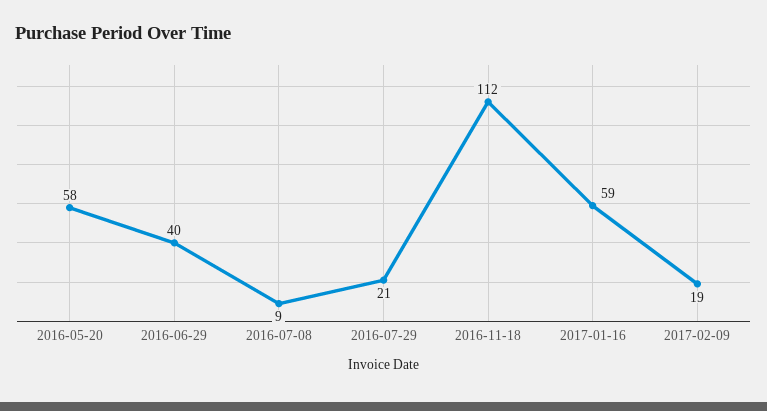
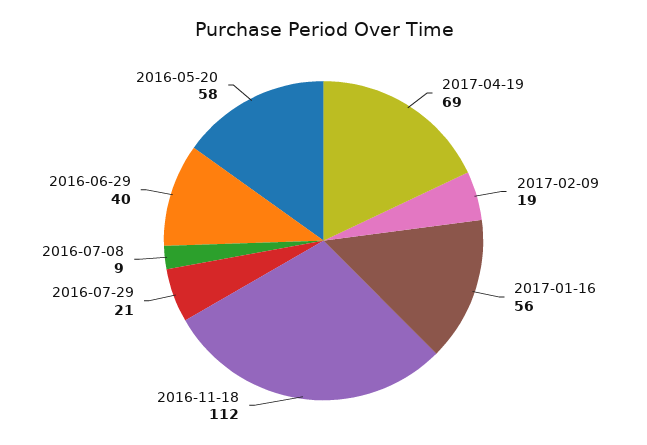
2017-01-16: 59 -> 56
2017-04-19: none -> 69

